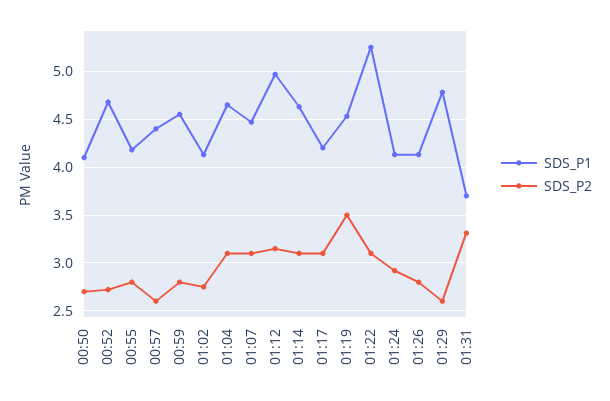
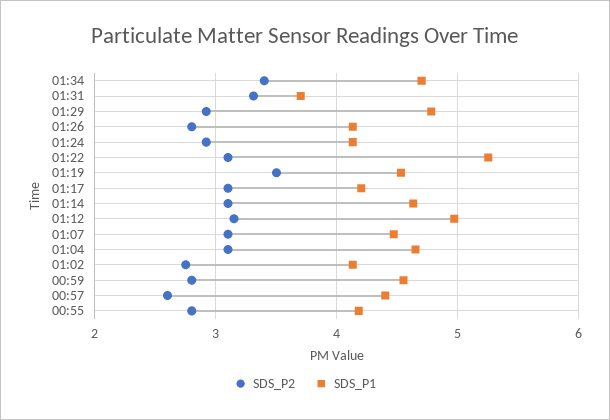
SDS_P1, 00:50: 4.1 -> none
SDS_P2, 00:50: 2.7 -> none
SDS_P1, 00:52: 4.7 -> none
SDS_P2, 00:52: 2.7 -> none
SDS_P2, 01:29: 2.6 -> 2.9
SDS_P2, 01:34: none -> 3.4
SDS_P1, 01:34: none -> 4.7

